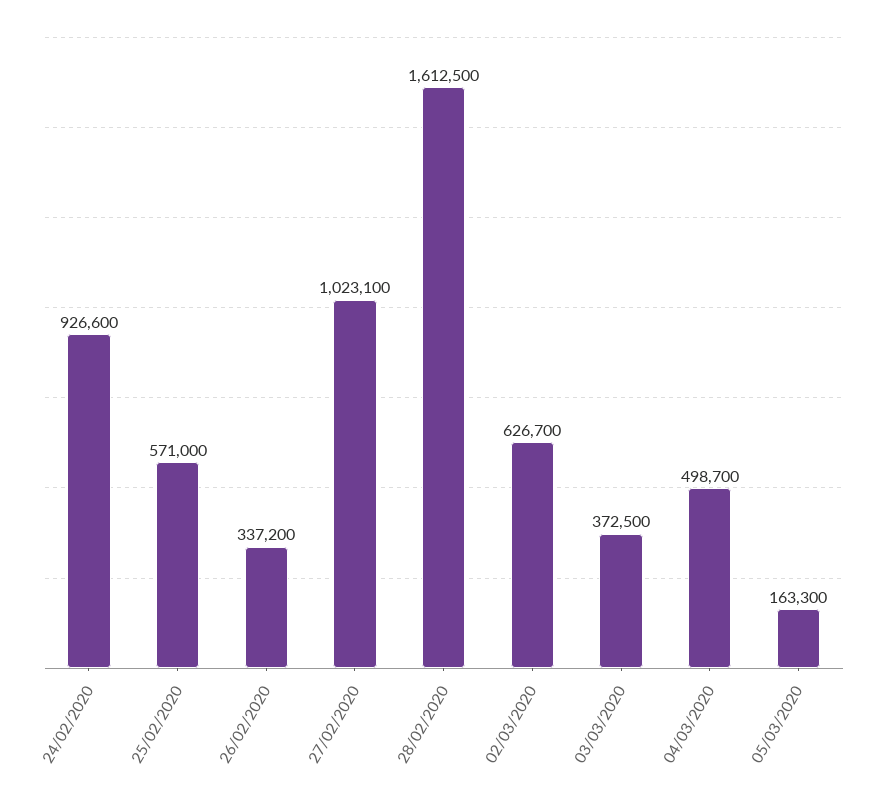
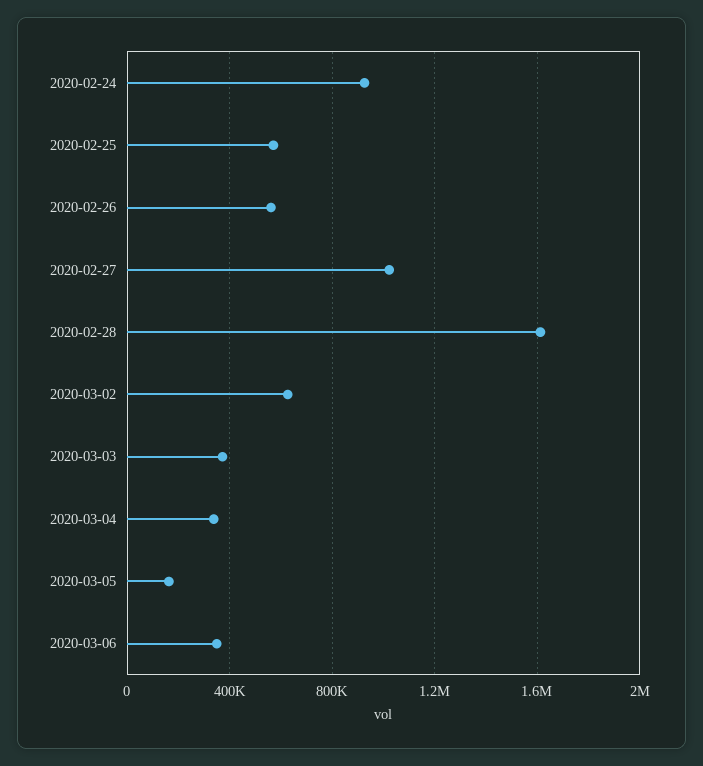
26/02/2020: 337200 -> 550000
04/03/2020: 498700 -> 350000
2020-03-06: none -> 350000

